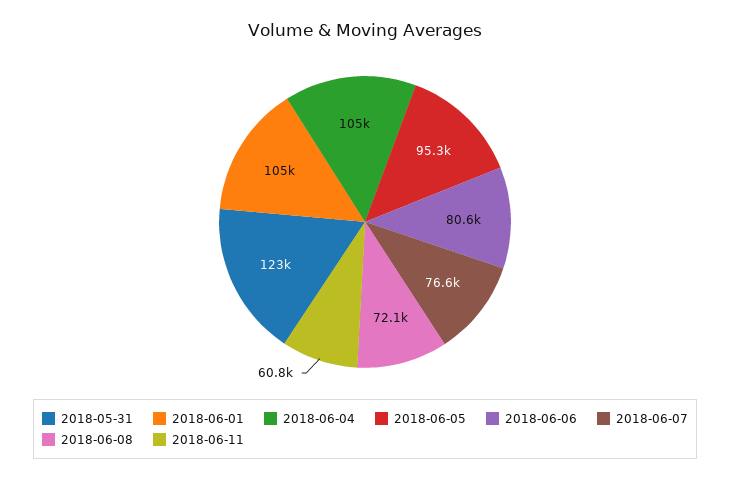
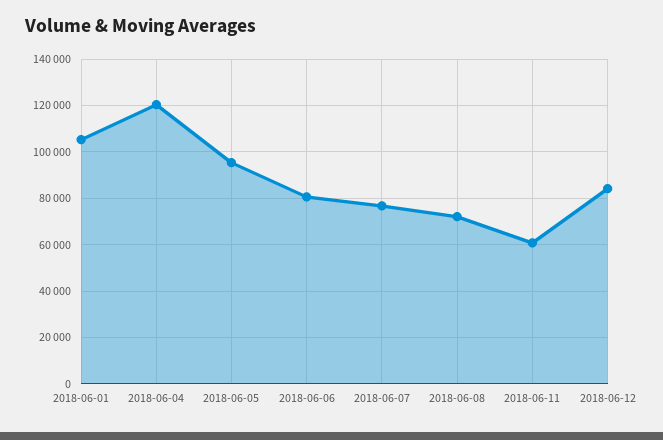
2018-05-31: 123000 -> none
2018-06-04: 105000 -> 120000
2018-06-12: none -> 85000

